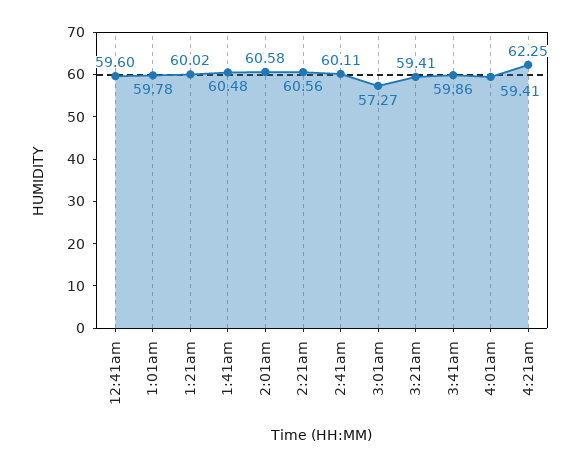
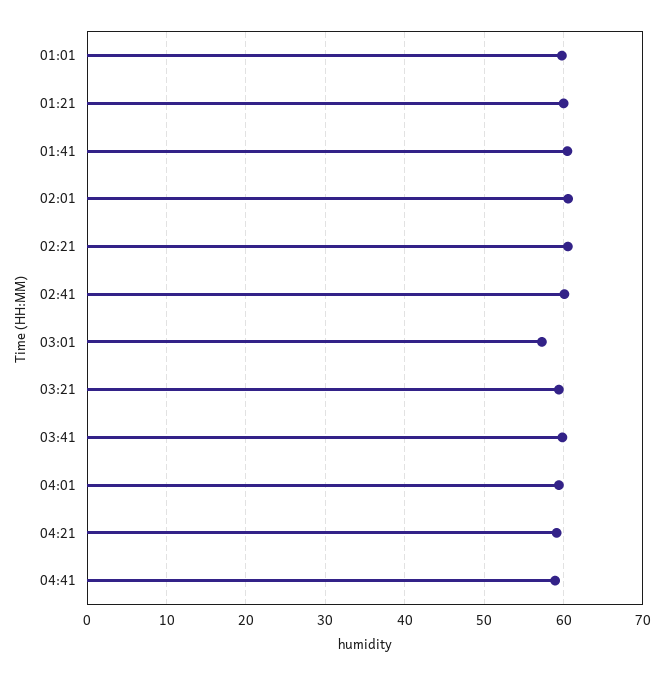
12:41am: 59.6 -> none
4:21am: 62.25 -> 59
04:41: none -> 59

